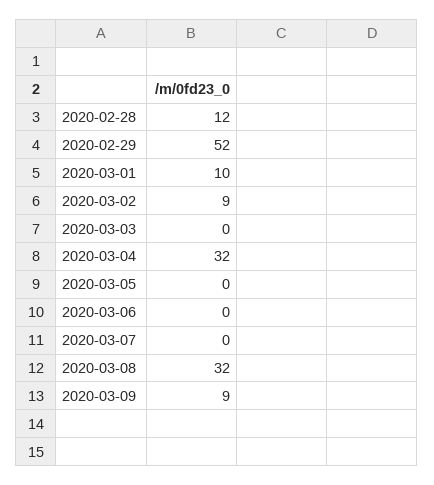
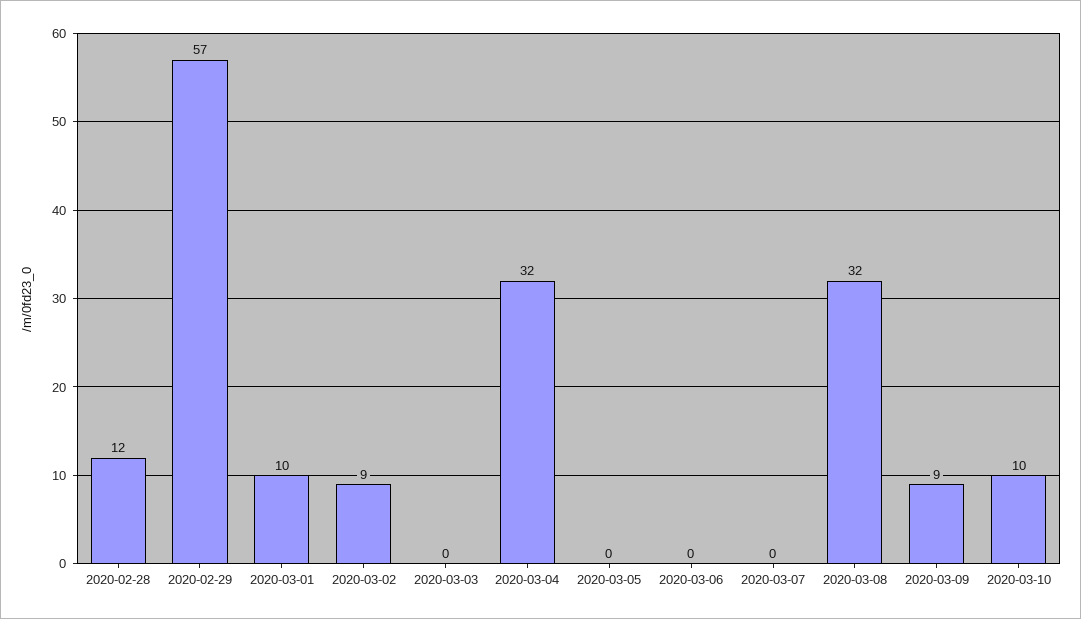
2020-02-29: 52 -> 57
2020-03-10: none -> 10

